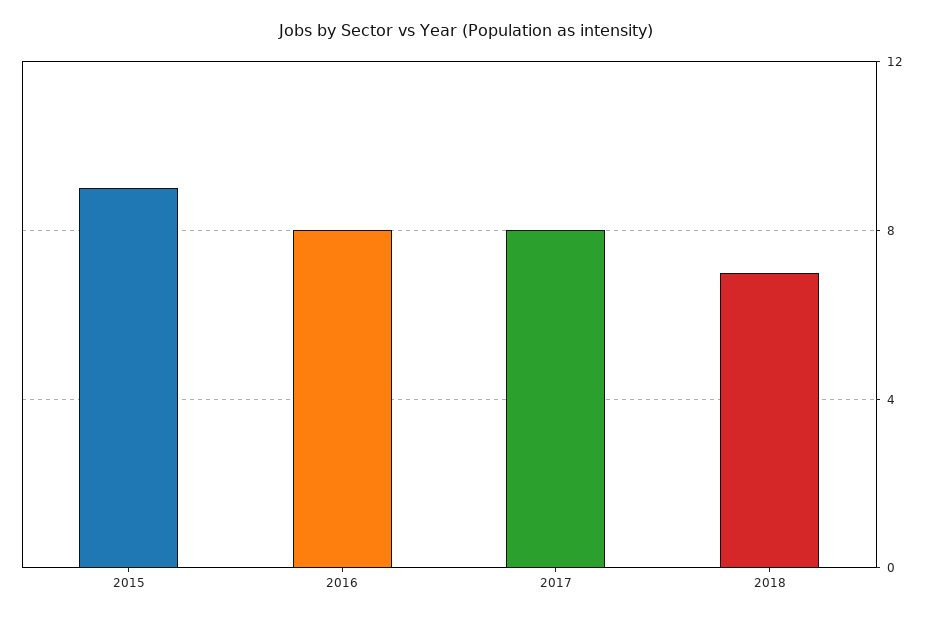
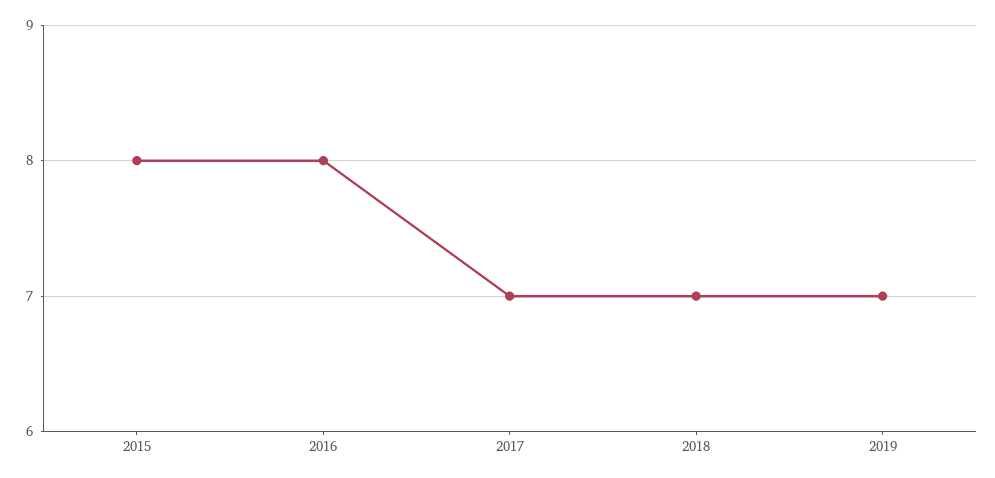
2015: 9 -> 8
2017: 8 -> 7
2019: none -> 7

